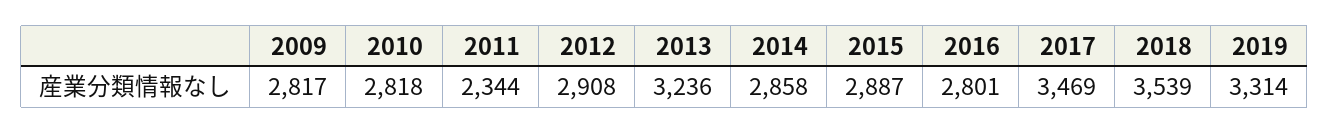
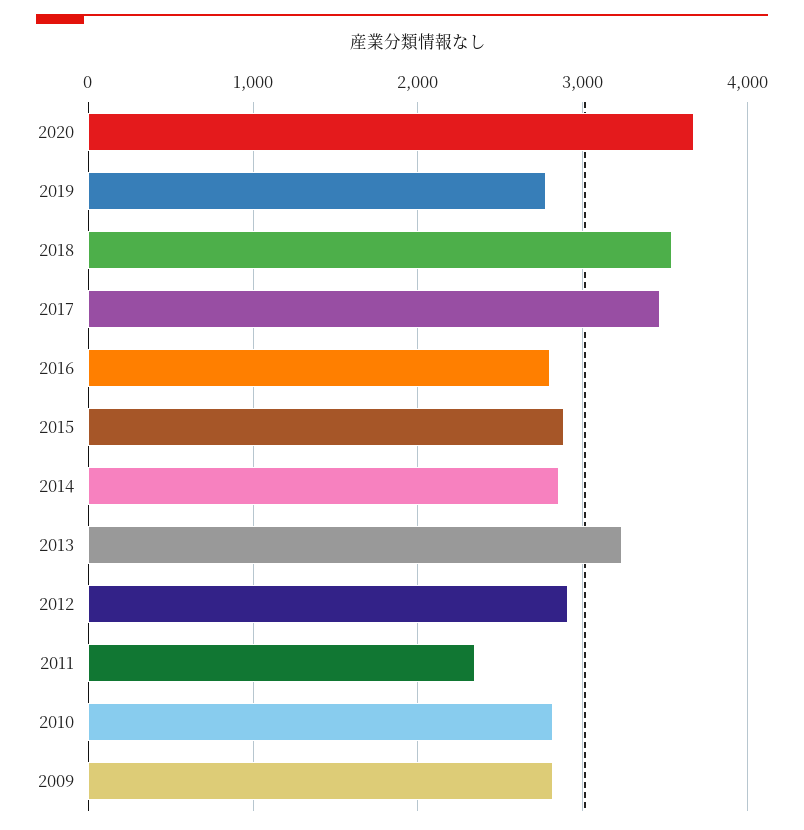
2019: 3314 -> 2800
2020: none -> 3700

